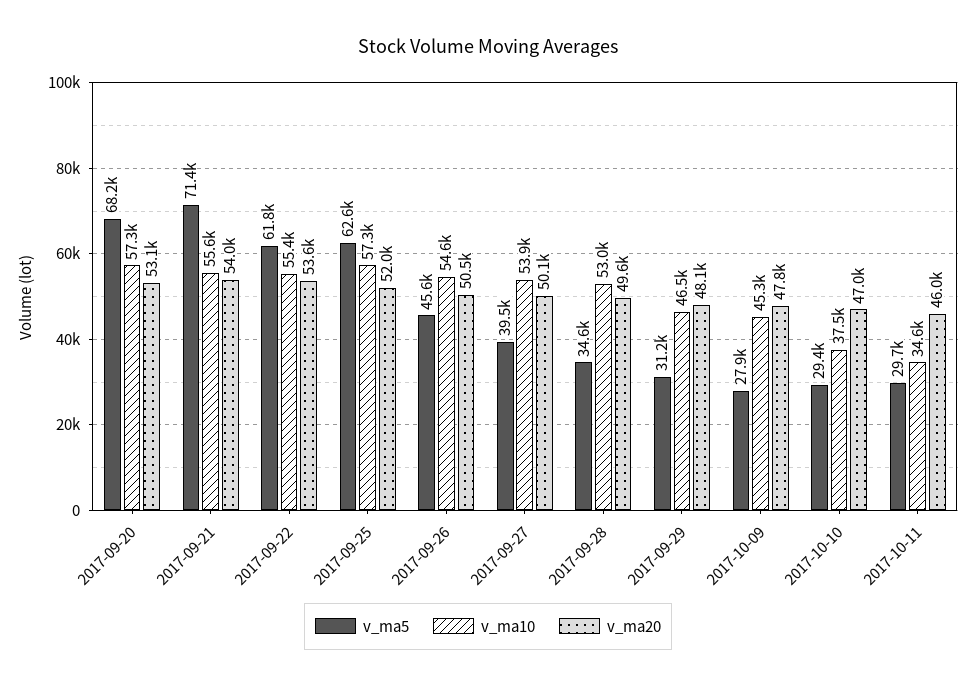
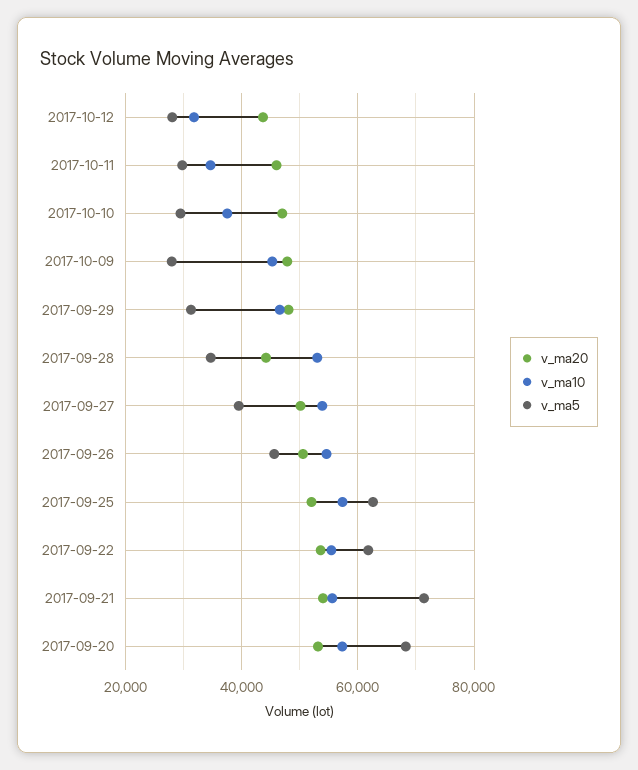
v_ma20, 2017-09-28: 49600 -> 44000
v_ma20, 2017-10-12: none -> 44000
v_ma10, 2017-10-12: none -> 32000
v_ma5, 2017-10-12: none -> 28000

